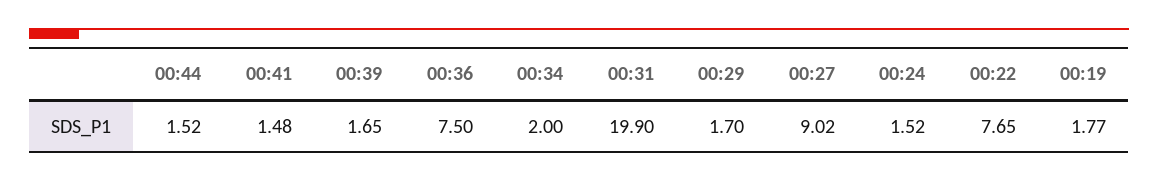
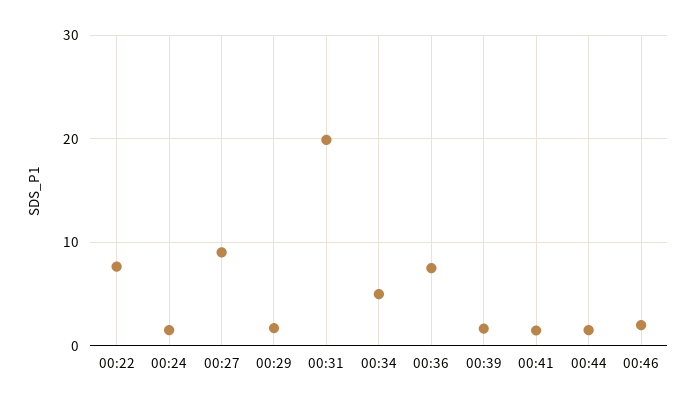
00:34: 2 -> 5
00:19: 1.77 -> none
00:46: none -> 2

